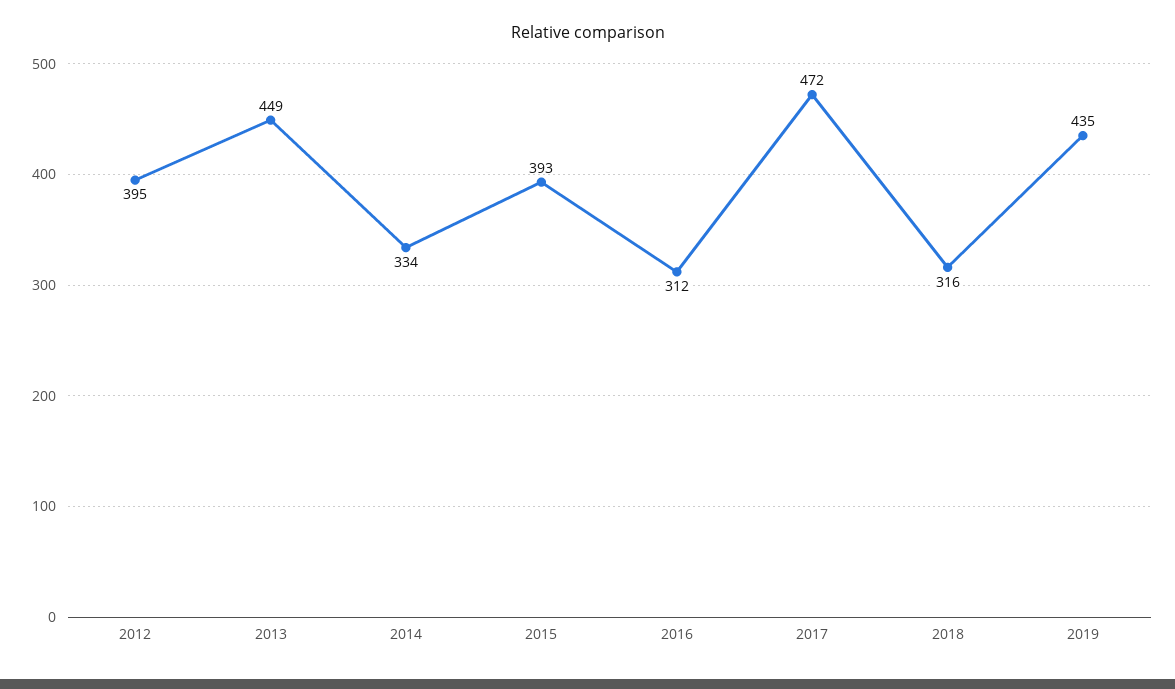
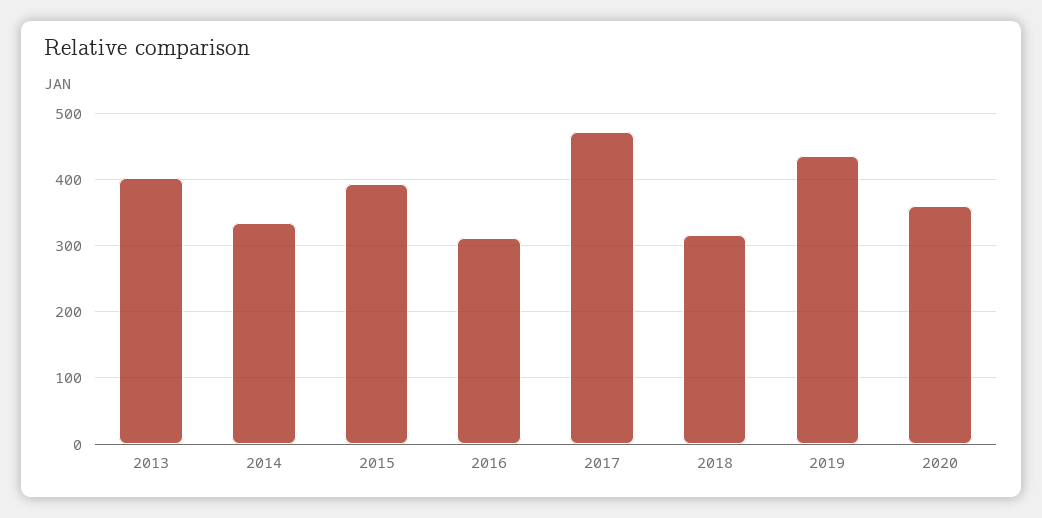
2012: 395 -> none
2013: 449 -> 400
2020: none -> 360

